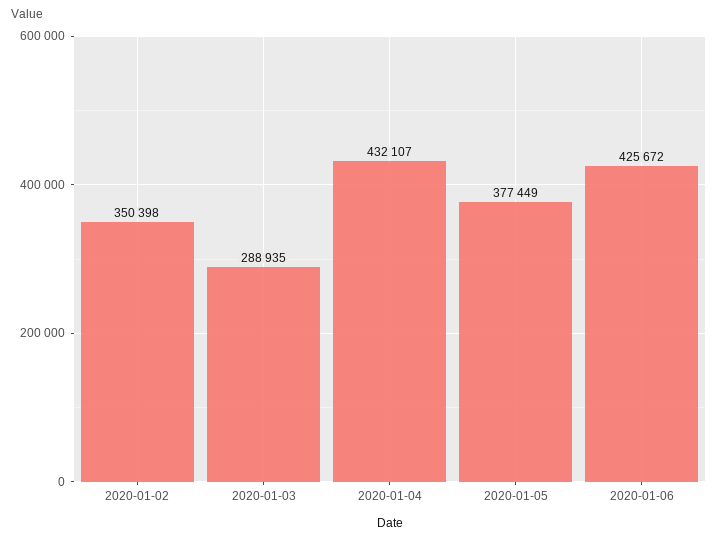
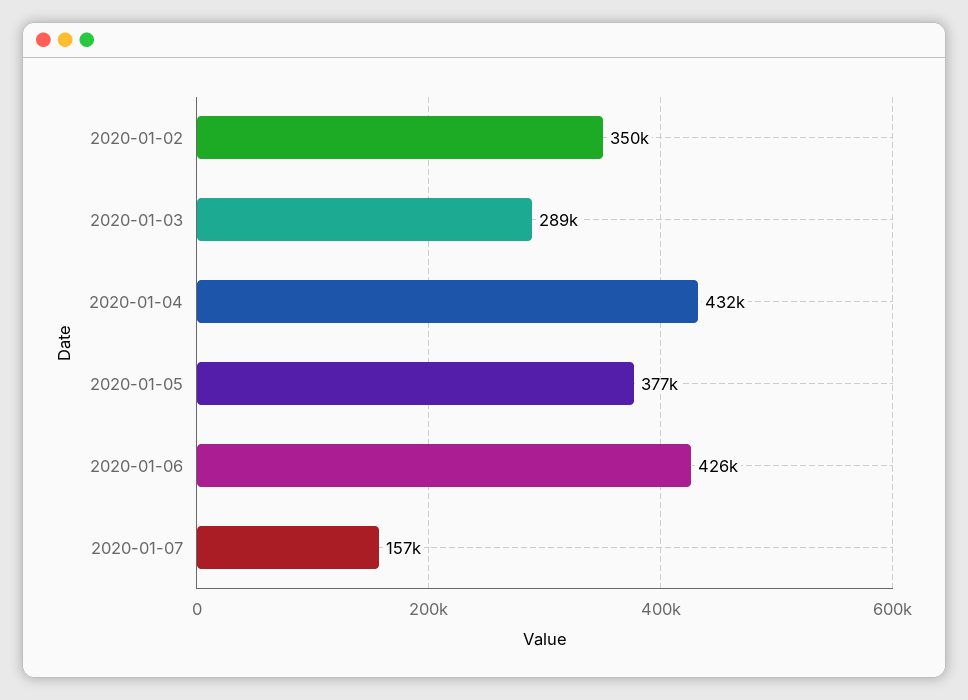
2020-01-07: none -> 157000

